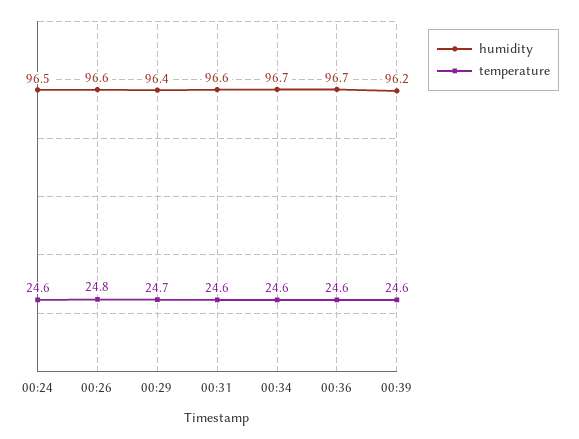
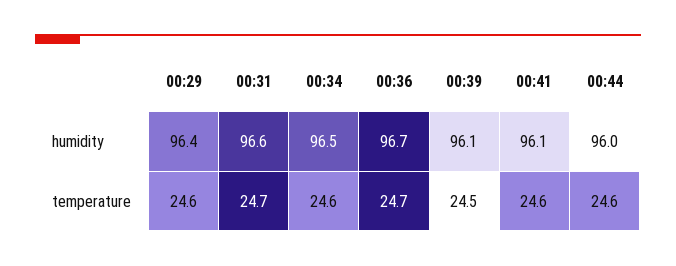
humidity, 00:24: 96.5 -> none
temperature, 00:24: 24.6 -> none
humidity, 00:26: 96.6 -> none
temperature, 00:26: 24.8 -> none
temperature, 00:29: 24.7 -> 24.6
temperature, 00:31: 24.6 -> 24.7
humidity, 00:34: 96.7 -> 96.5
temperature, 00:36: 24.6 -> 24.7
humidity, 00:39: 96.2 -> 96.1
temperature, 00:39: 24.6 -> 24.5
humidity, 00:41: none -> 96.1
humidity, 00:44: none -> 96
temperature, 00:41: none -> 24.6
temperature, 00:44: none -> 24.6

